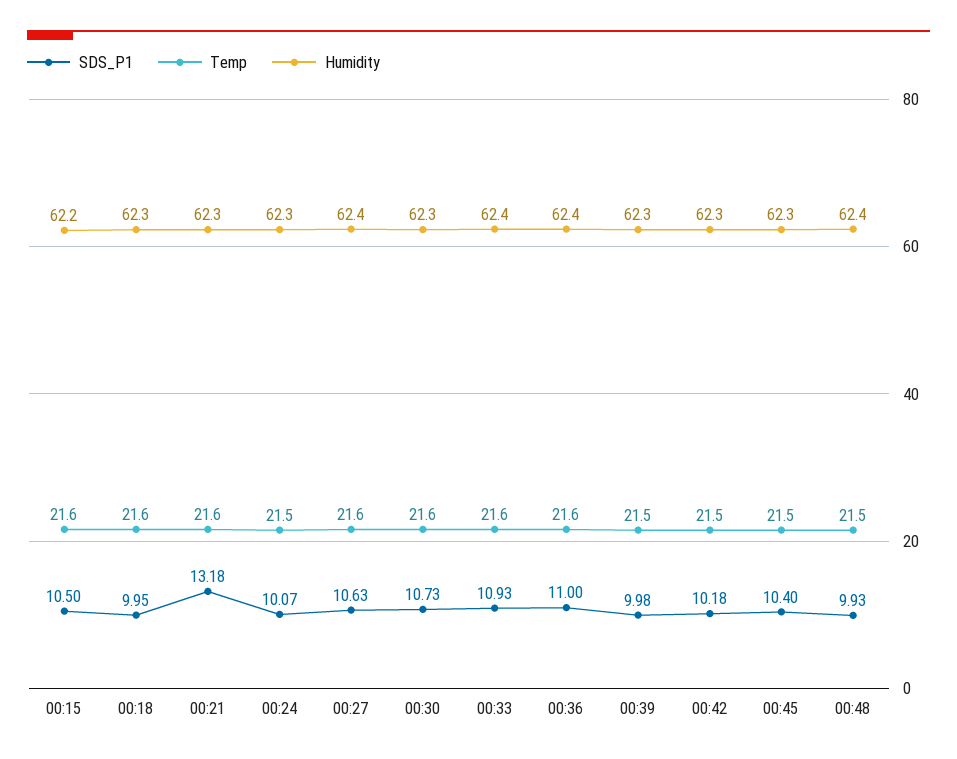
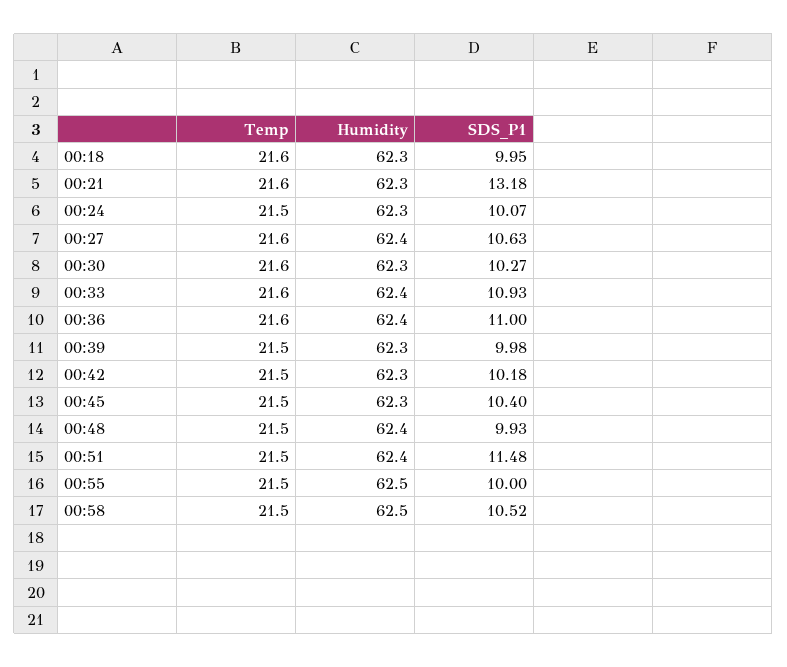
SDS_P1, 00:15: 10.5 -> none
Temp, 00:15: 21.6 -> none
Humidity, 00:15: 62.2 -> none
SDS_P1, 00:30: 10.73 -> 10.27
Temp, 00:51: none -> 21.5
Humidity, 00:51: none -> 62.4
SDS_P1, 00:51: none -> 11.48
Temp, 00:55: none -> 21.5
Humidity, 00:55: none -> 62.5
SDS_P1, 00:55: none -> 10
Temp, 00:58: none -> 21.5
Humidity, 00:58: none -> 62.5
SDS_P1, 00:58: none -> 10.52

